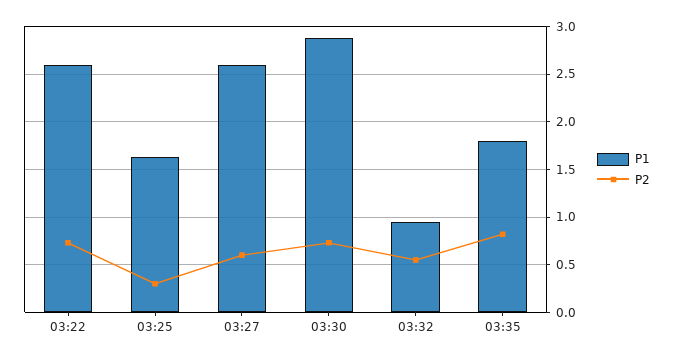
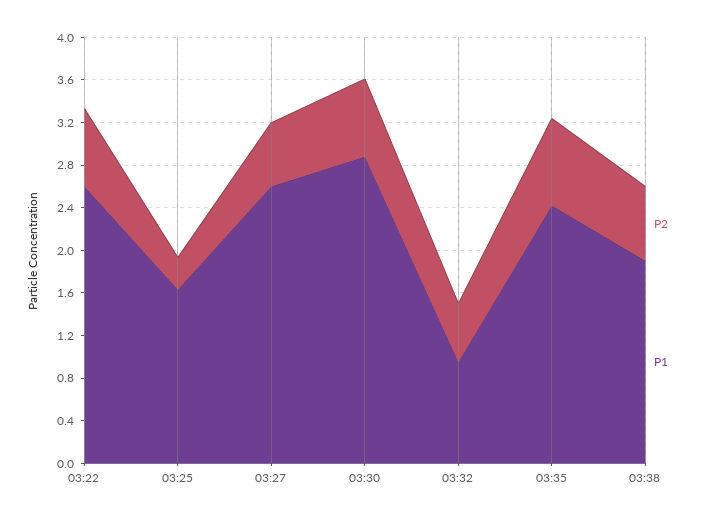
P1, 03:35: 1.8 -> 2.4
P2, 03:38: none -> 0.7
P1, 03:38: none -> 1.9

